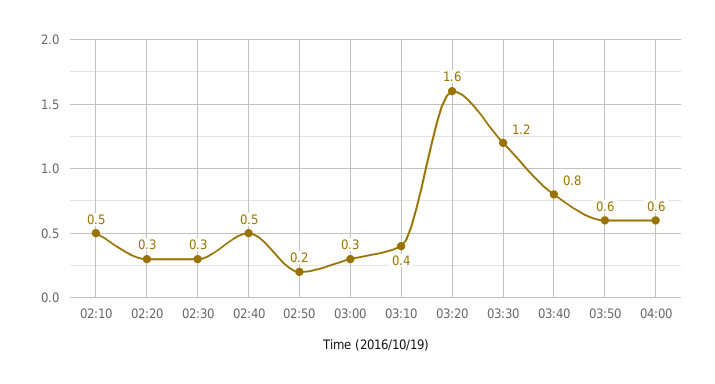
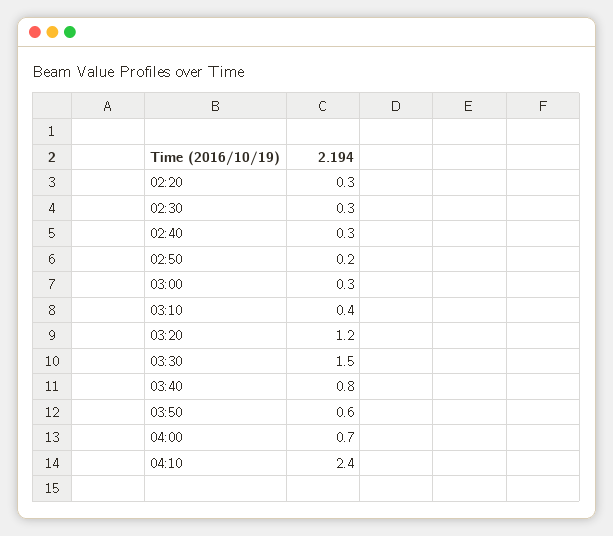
02:10: 0.5 -> none
02:40: 0.5 -> 0.3
03:20: 1.6 -> 1.2
03:30: 1.2 -> 1.5
04:00: 0.6 -> 0.7
04:10: none -> 2.4

